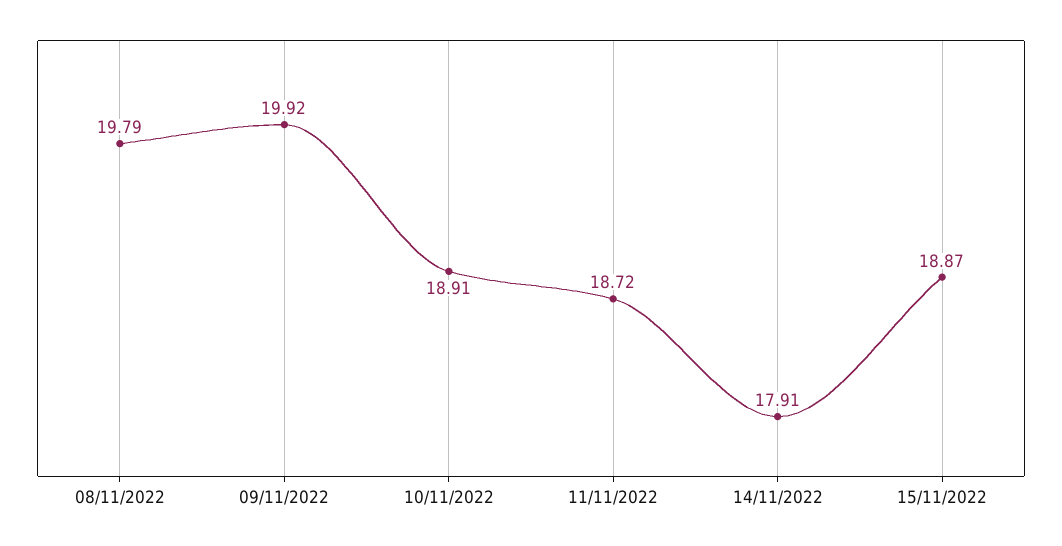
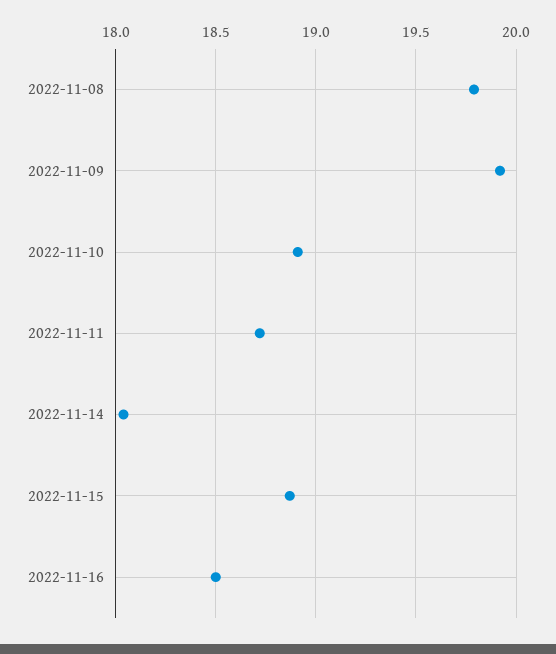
14/11/2022: 17.91 -> 18.05
2022-11-16: none -> 18.5

